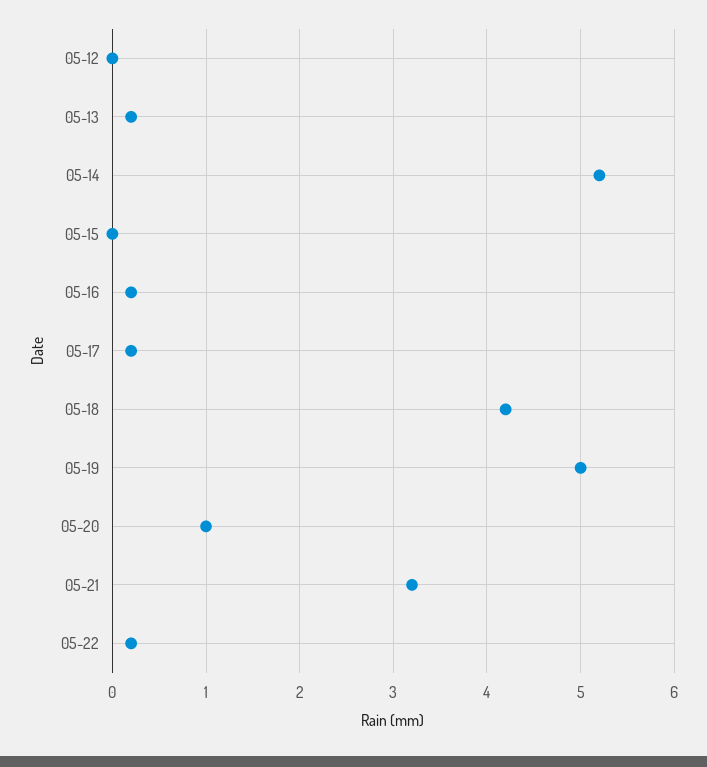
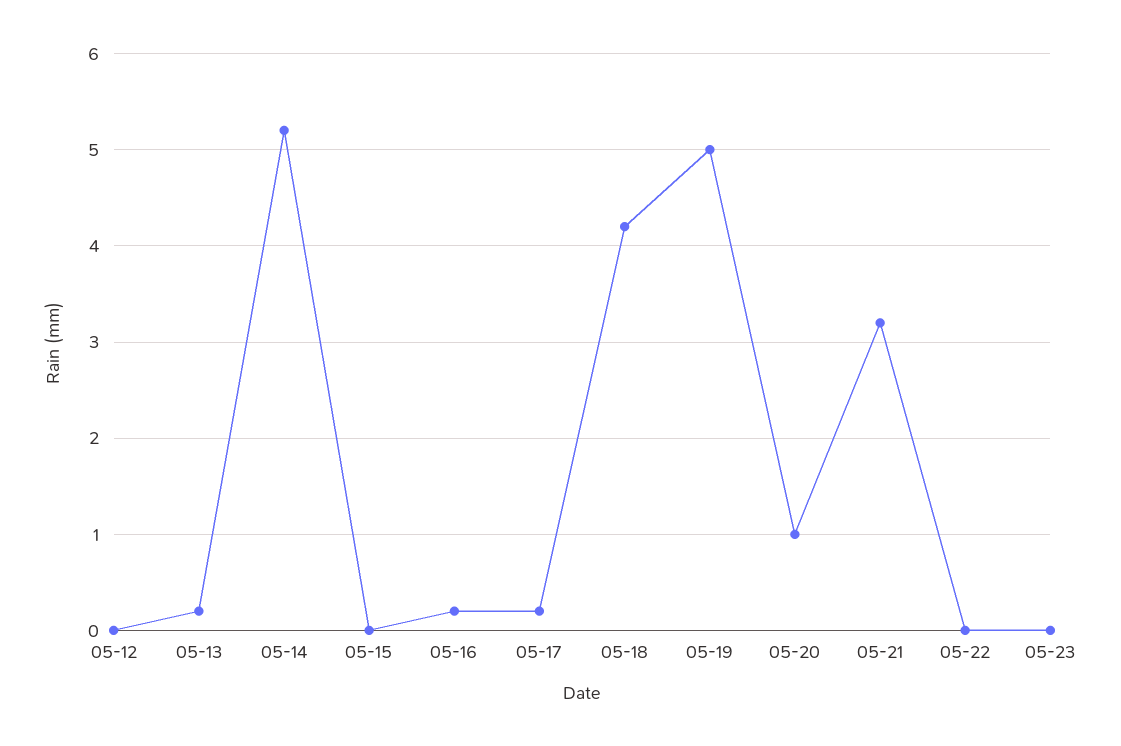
05-22: 0.2 -> 0
05-23: none -> 0

